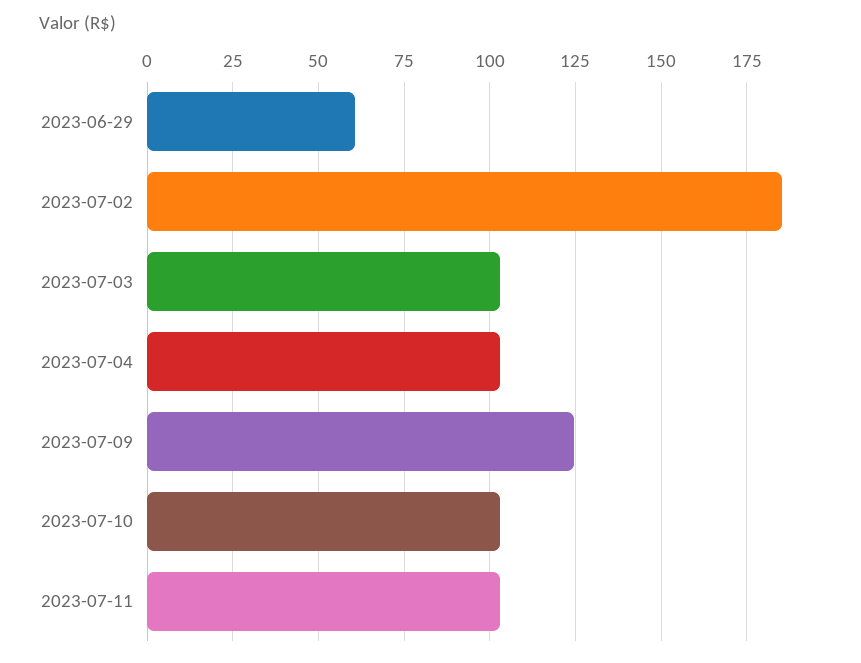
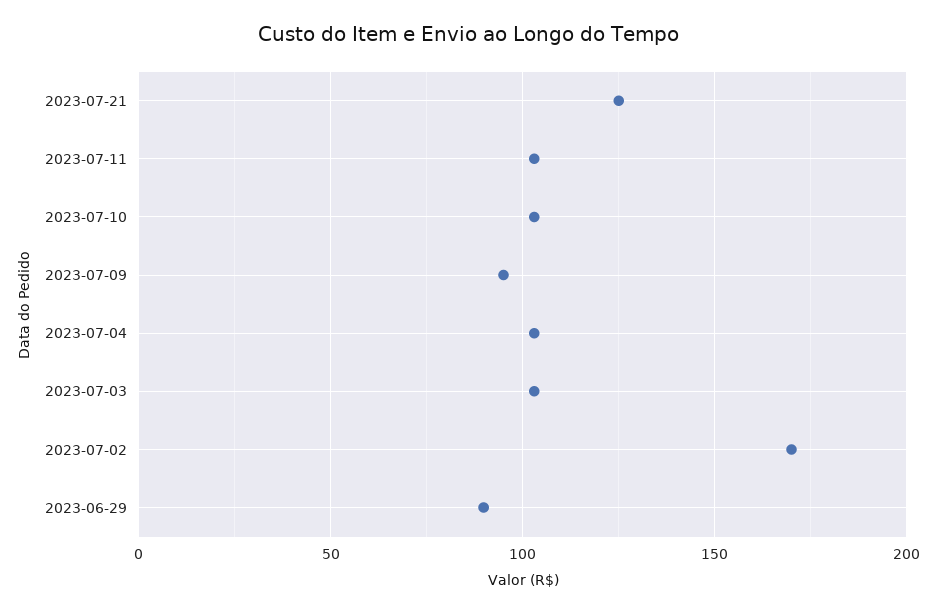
2023-06-29: 60 -> 90
2023-07-02: 185 -> 170
2023-07-09: 125 -> 95
2023-07-21: none -> 125

